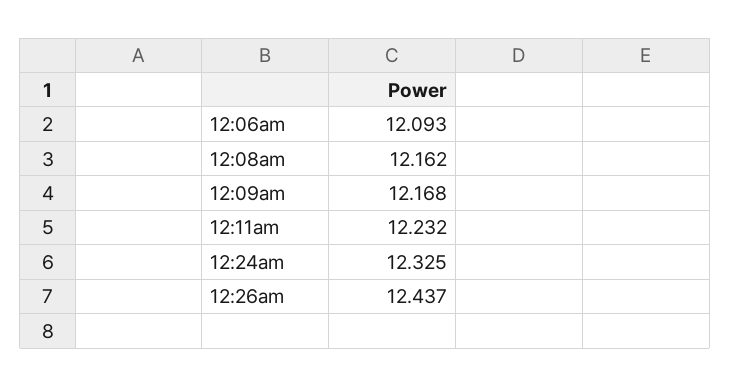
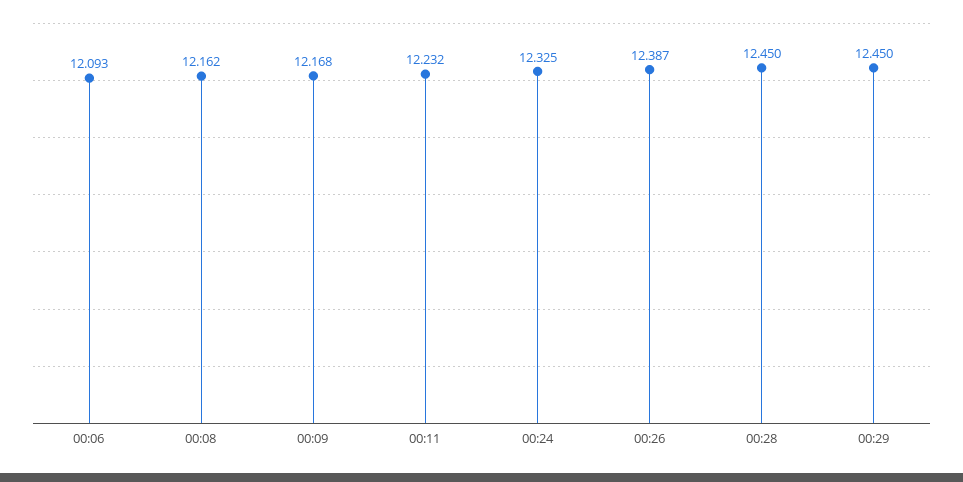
12:26am: 12.437 -> 12.387
00:28: none -> 12.45
00:29: none -> 12.45

